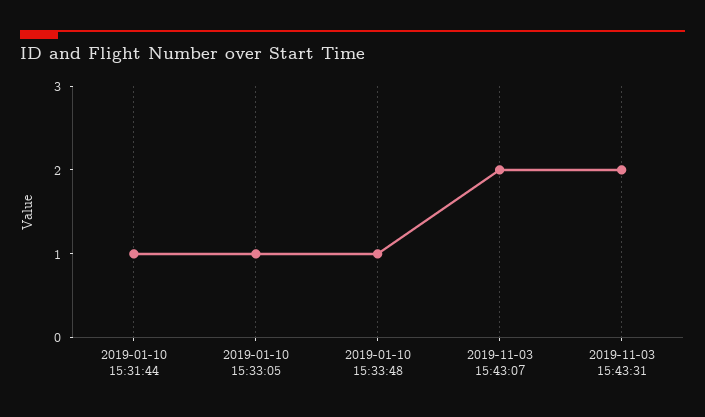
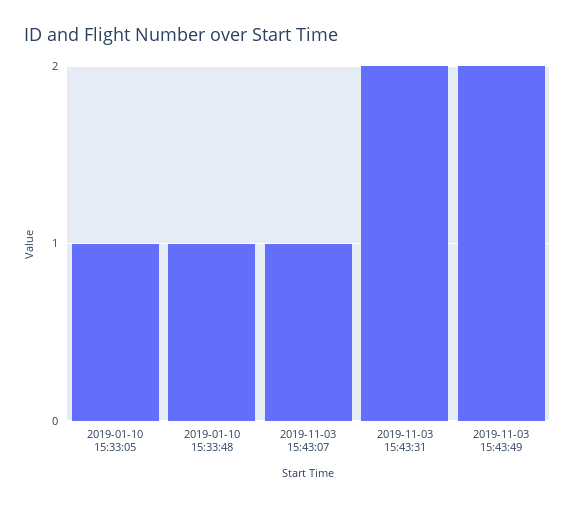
2019-01-10 15:31:44: 1 -> none
2019-11-03 15:43:07: 2 -> 1
2019-11-03 15:43:49: none -> 2

